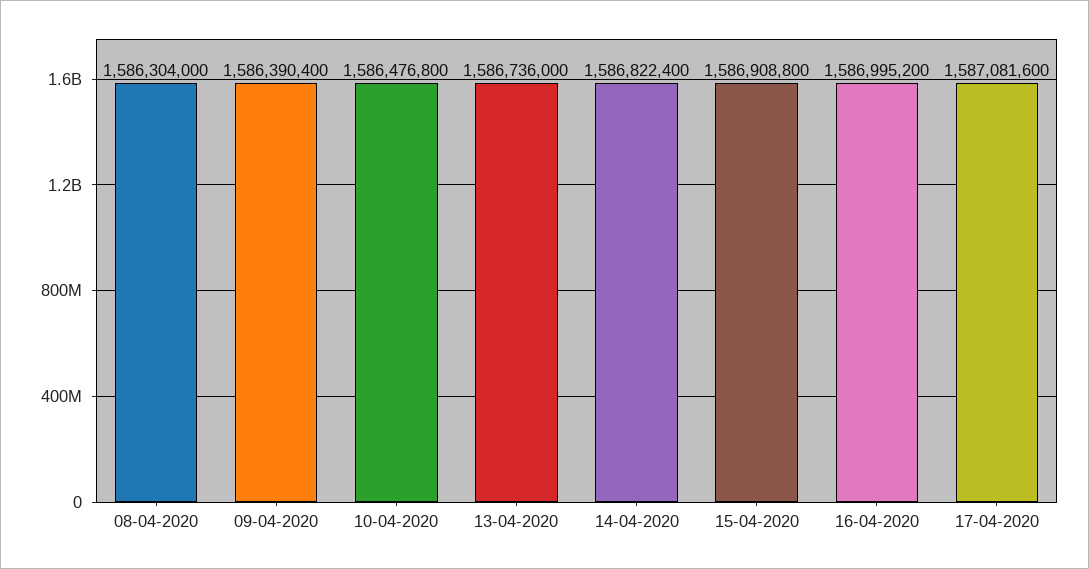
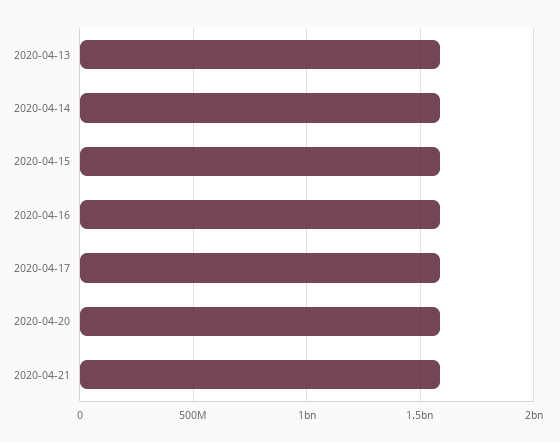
08-04-2020: 1586304000 -> none
09-04-2020: 1586390400 -> none
10-04-2020: 1586476800 -> none
2020-04-20: none -> 1600000000
2020-04-21: none -> 1600000000

